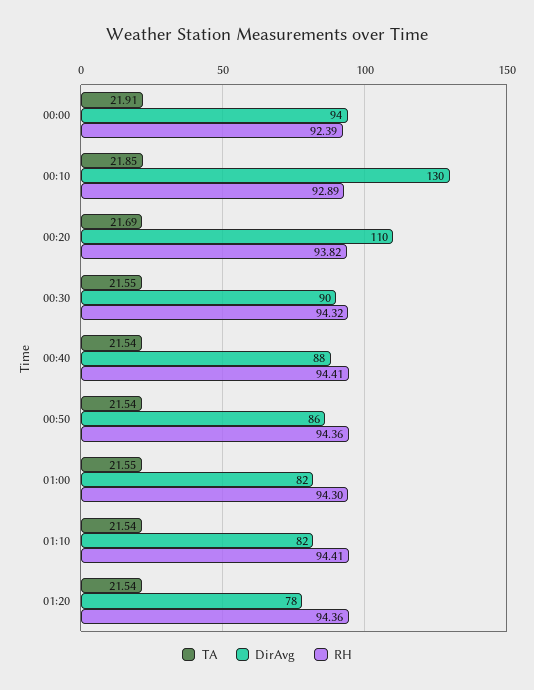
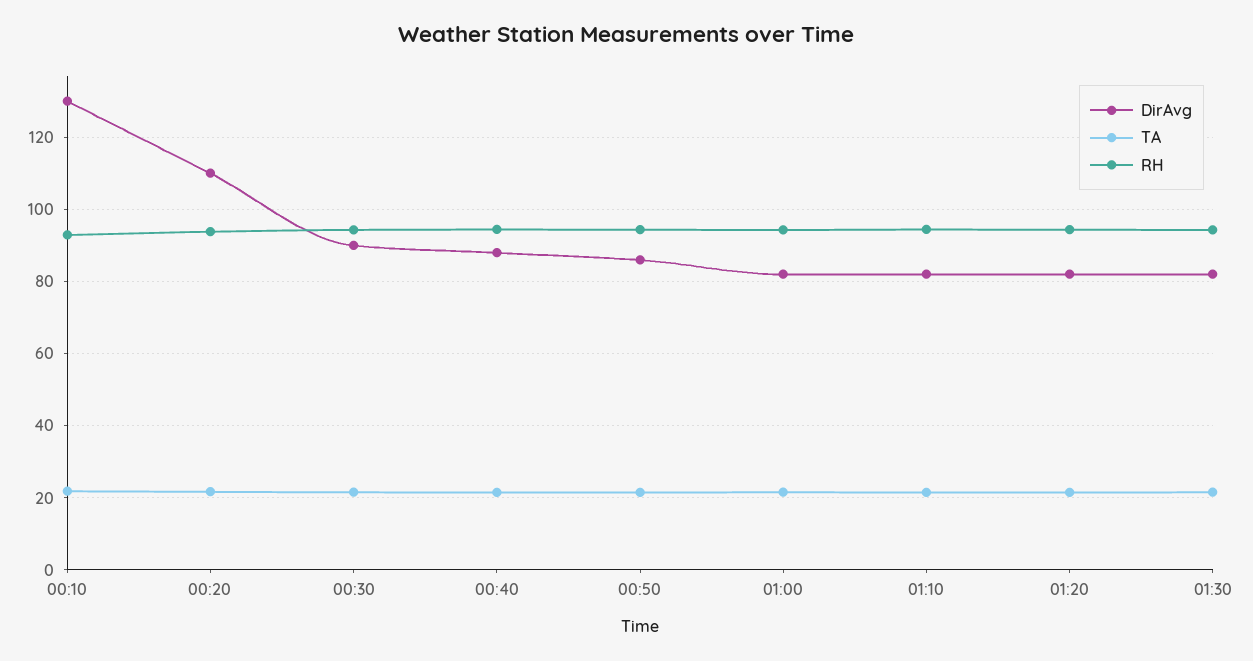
TA, 00:00: 21.91 -> none
DirAvg, 00:00: 94 -> none
RH, 00:00: 92.39 -> none
DirAvg, 01:20: 78 -> 82
DirAvg, 01:30: none -> 82
TA, 01:30: none -> 22
RH, 01:30: none -> 94

